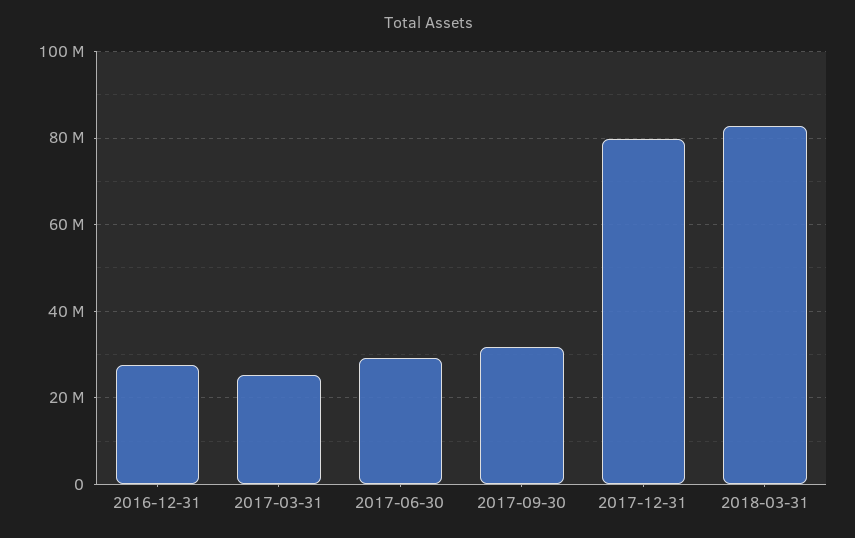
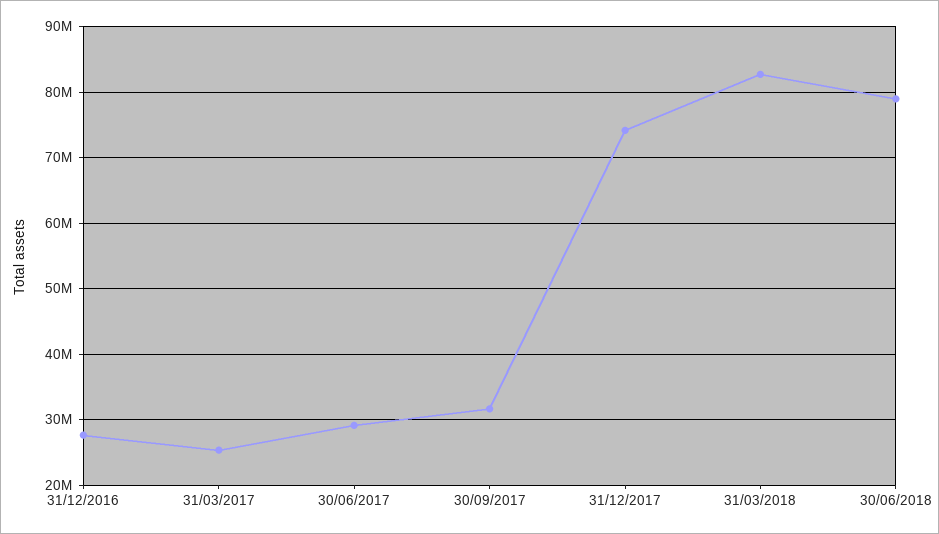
2017-12-31: 80000000 -> 74000000
30/06/2018: none -> 79000000

